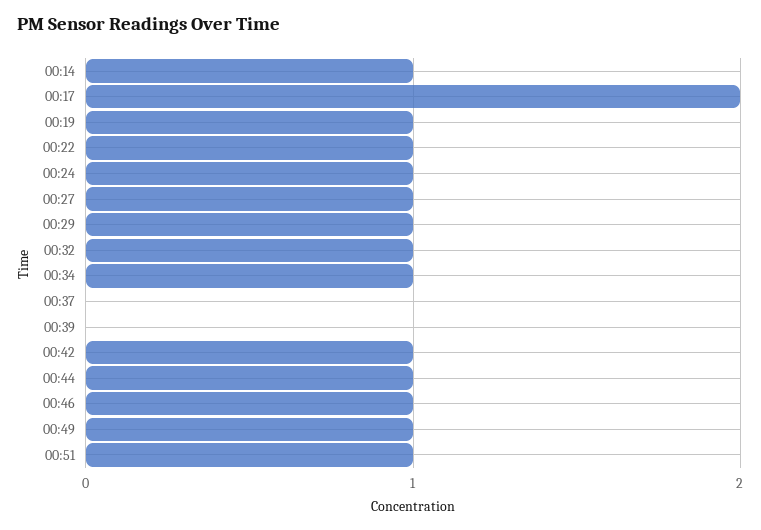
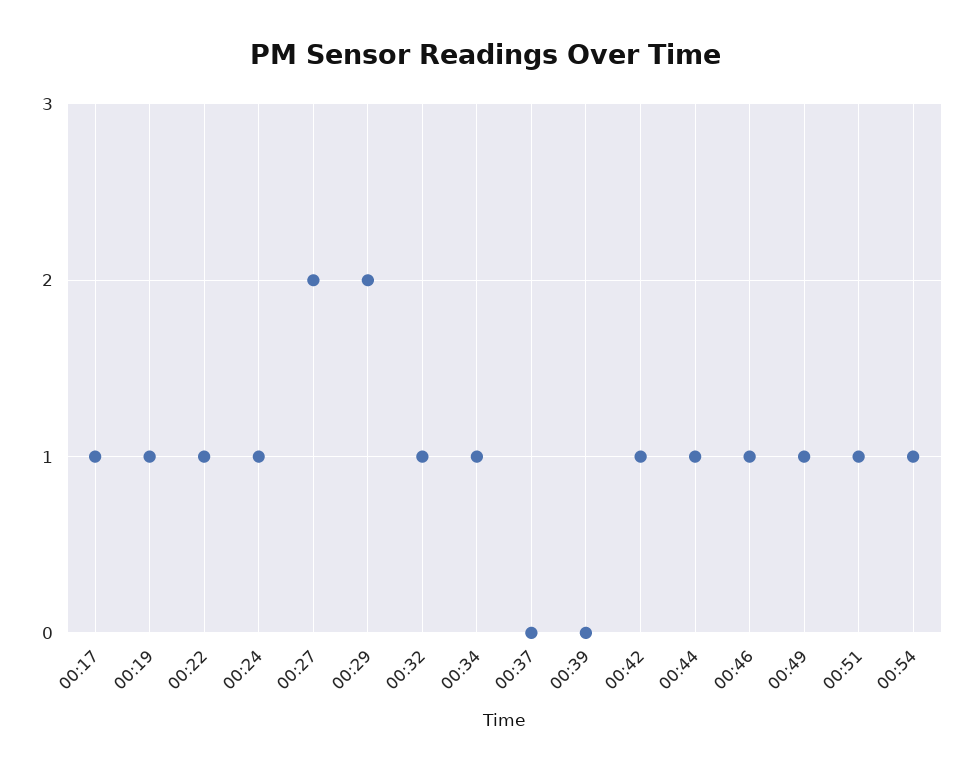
00:14: 1 -> none
00:17: 2 -> 1
00:27: 1 -> 2
00:29: 1 -> 2
00:54: none -> 1

